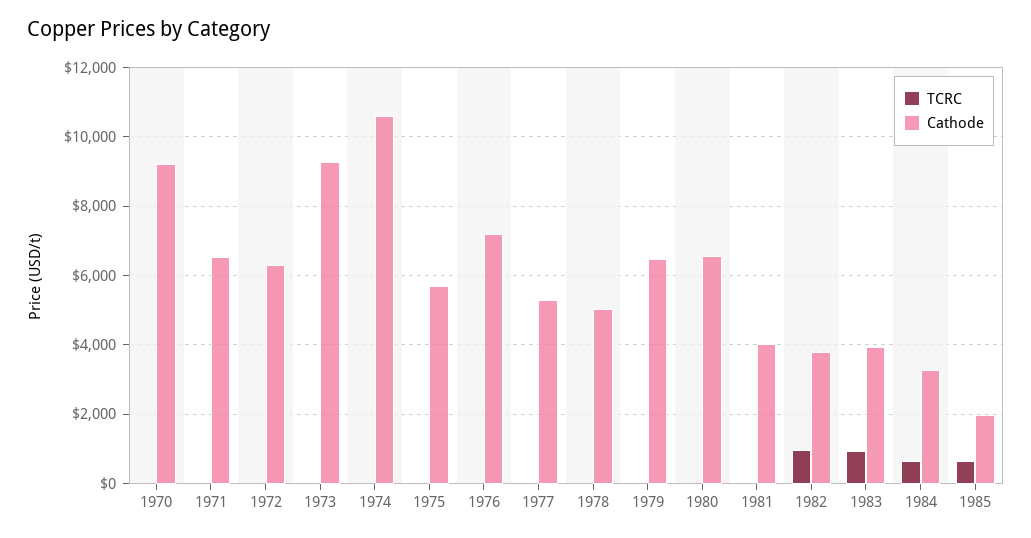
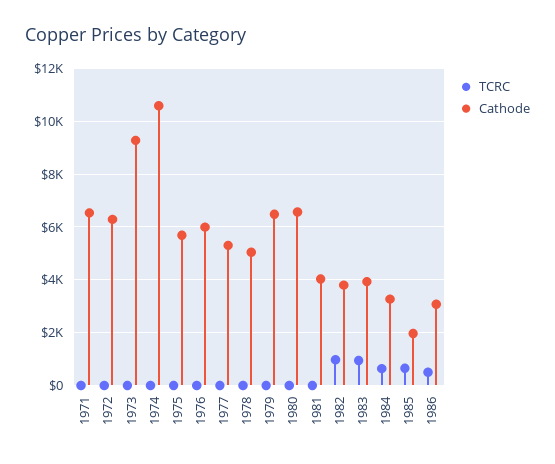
TCRC, 1970: 0 -> none
Cathode, 1970: 9200 -> none
Cathode, 1976: 7200 -> 6000
TCRC, 1986: none -> 500
Cathode, 1986: none -> 3000

